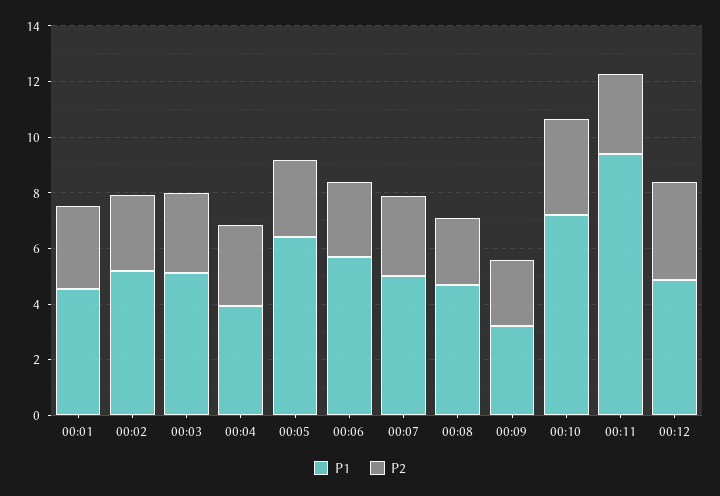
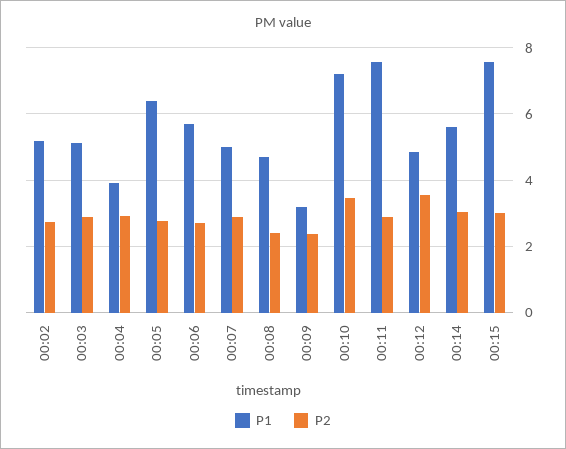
P1, 00:01: 4.5 -> none
P2, 00:01: 3 -> none
P1, 00:11: 9.5 -> 7.6
P1, 00:14: none -> 5.6
P2, 00:14: none -> 3
P1, 00:15: none -> 7.6
P2, 00:15: none -> 3

